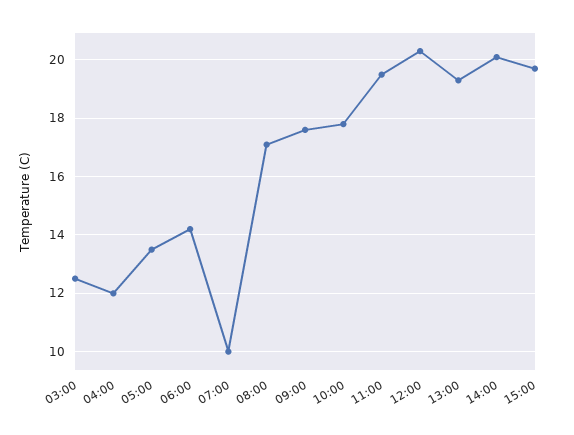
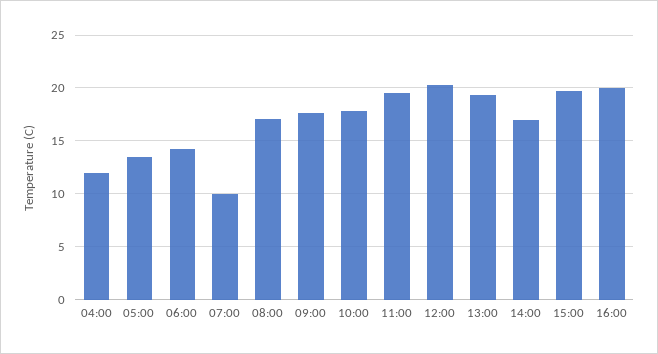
03:00: 12.5 -> none
14:00: 20 -> 17
16:00: none -> 20

